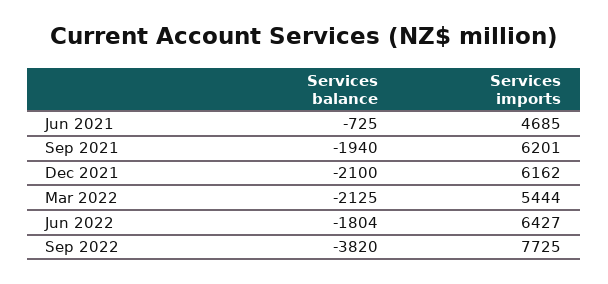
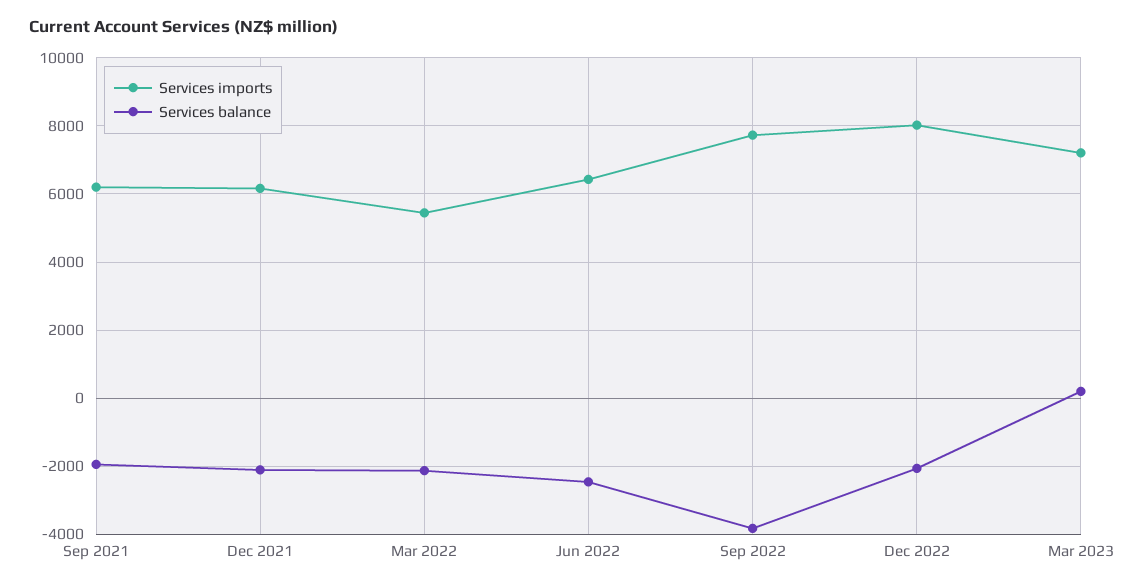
Services balance, Jun 2021: -725 -> none
Services imports, Jun 2021: 4685 -> none
Services balance, Jun 2022: -1804 -> -2400
Services imports, Dec 2022: none -> 8000
Services balance, Dec 2022: none -> -2000
Services imports, Mar 2023: none -> 7200
Services balance, Mar 2023: none -> 200

